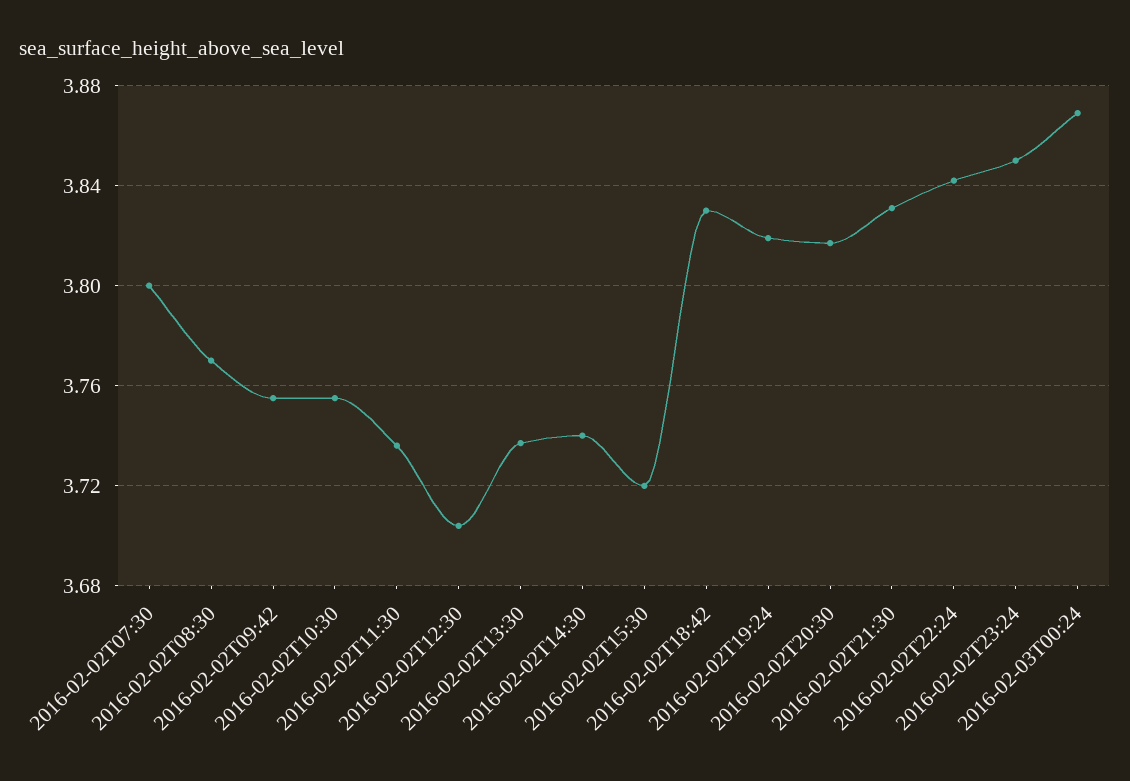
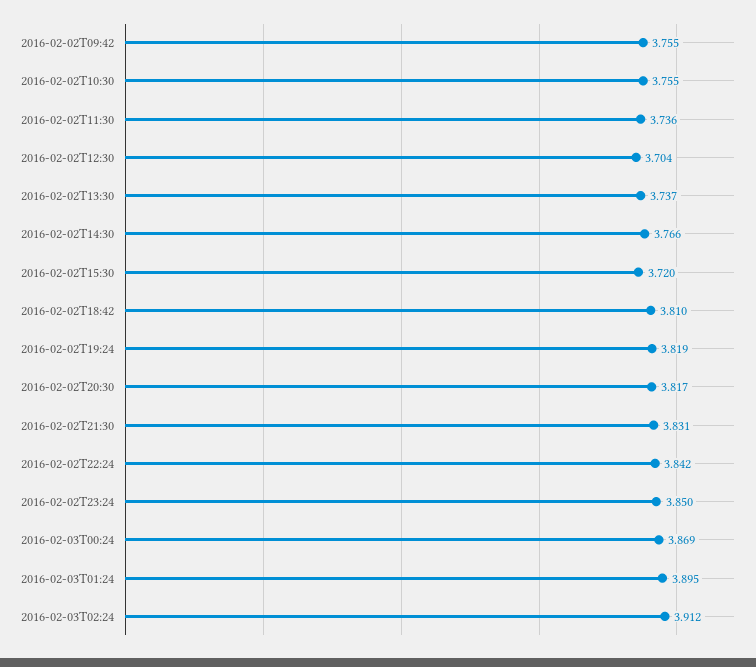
2016-02-02T07:30: 3.8 -> none
2016-02-02T08:30: 3.77 -> none
2016-02-02T14:30: 3.74 -> 3.766
2016-02-02T18:42: 3.83 -> 3.81
2016-02-03T01:24: none -> 3.895
2016-02-03T02:24: none -> 3.912

